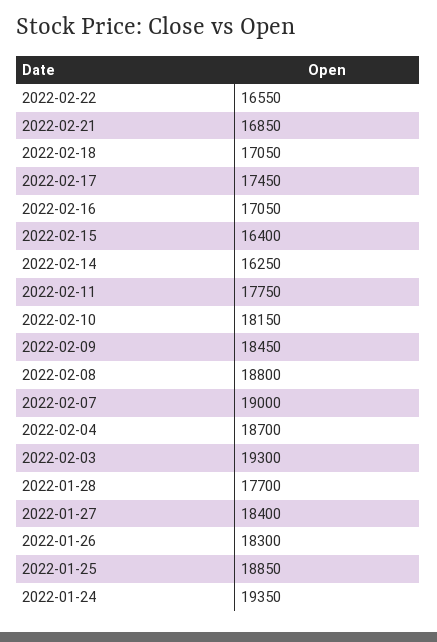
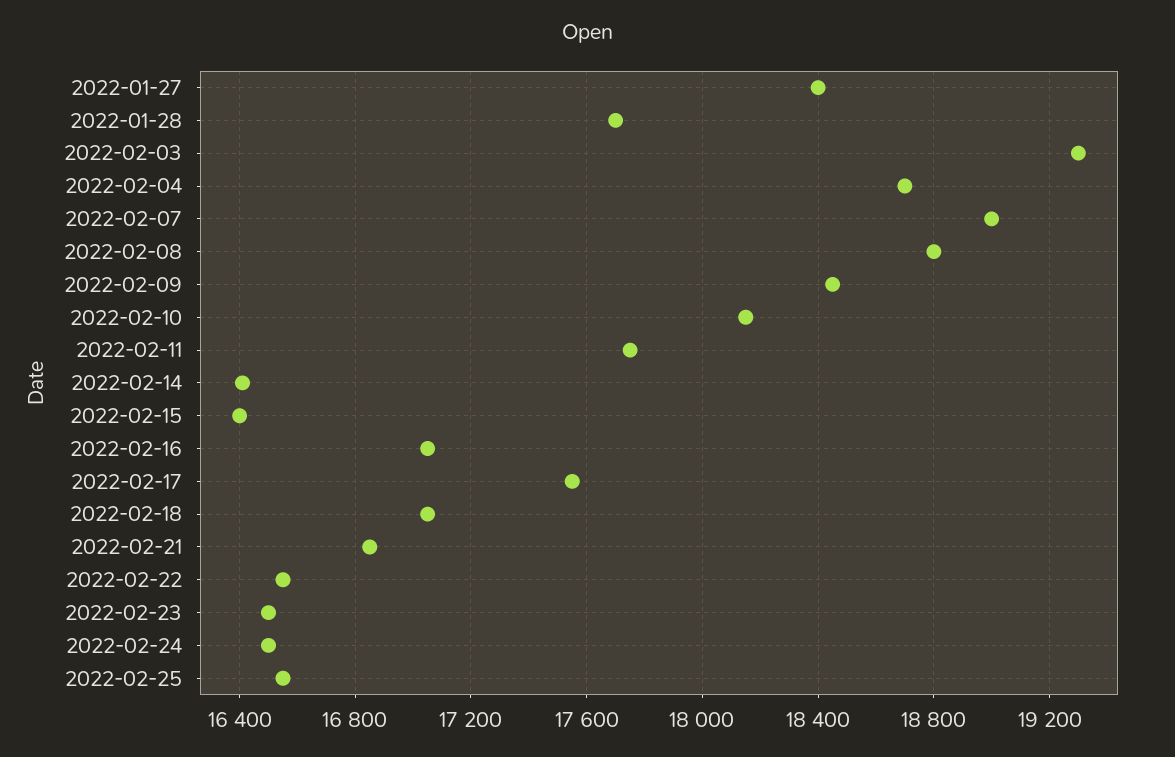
2022-02-17: 17450 -> 17550
2022-02-14: 16250 -> 16400
2022-01-26: 18300 -> none
2022-01-25: 18850 -> none
2022-01-24: 19350 -> none
2022-02-23: none -> 16500
2022-02-24: none -> 16500
2022-02-25: none -> 16550

